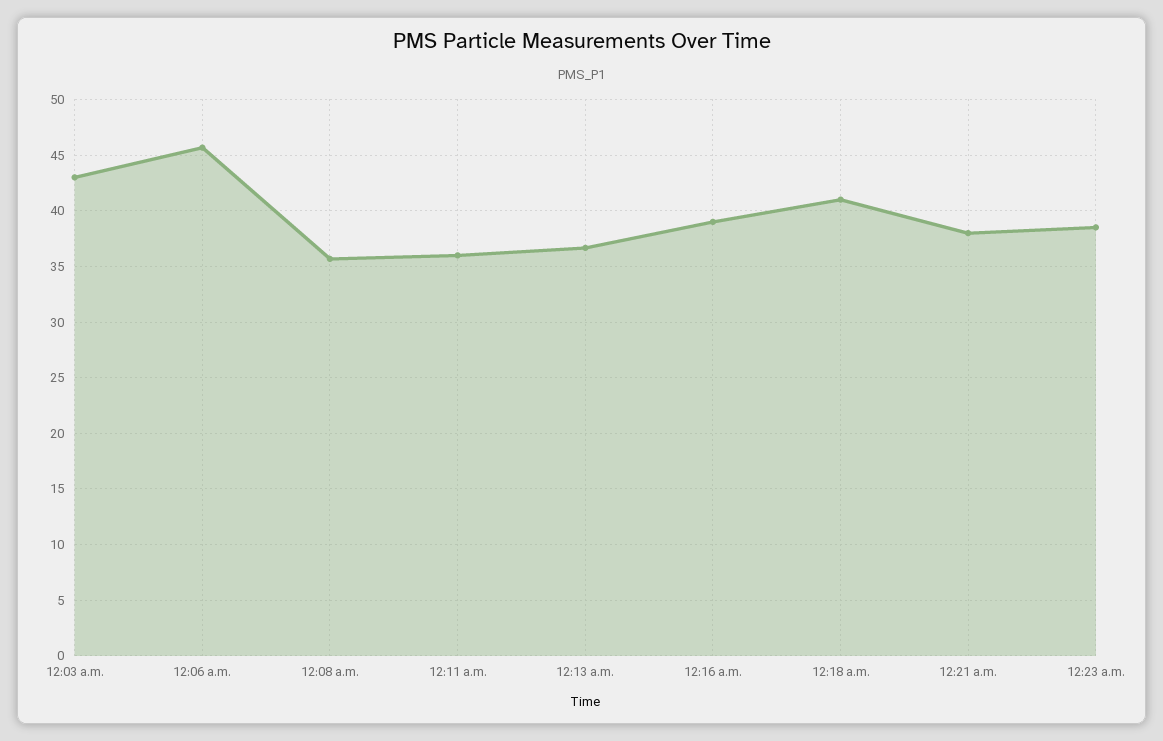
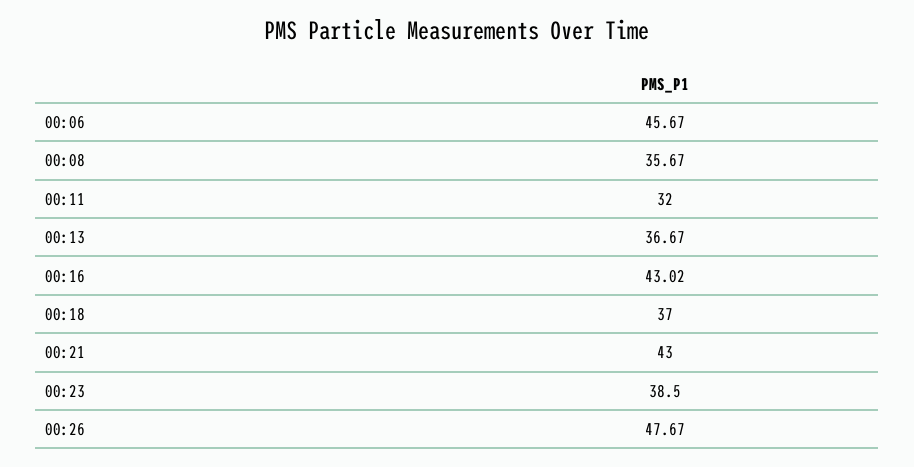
12:03 a.m.: 43 -> none
12:11 a.m.: 36 -> 32
12:16 a.m.: 39 -> 43.02
12:18 a.m.: 41 -> 37
12:21 a.m.: 38 -> 43
00:26: none -> 47.67

